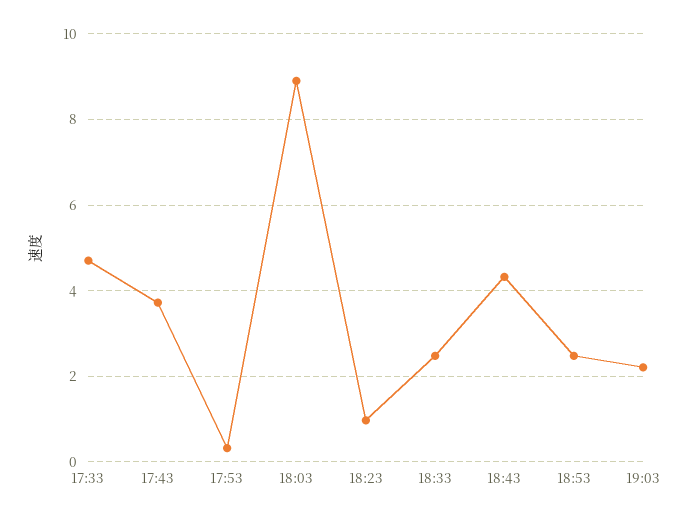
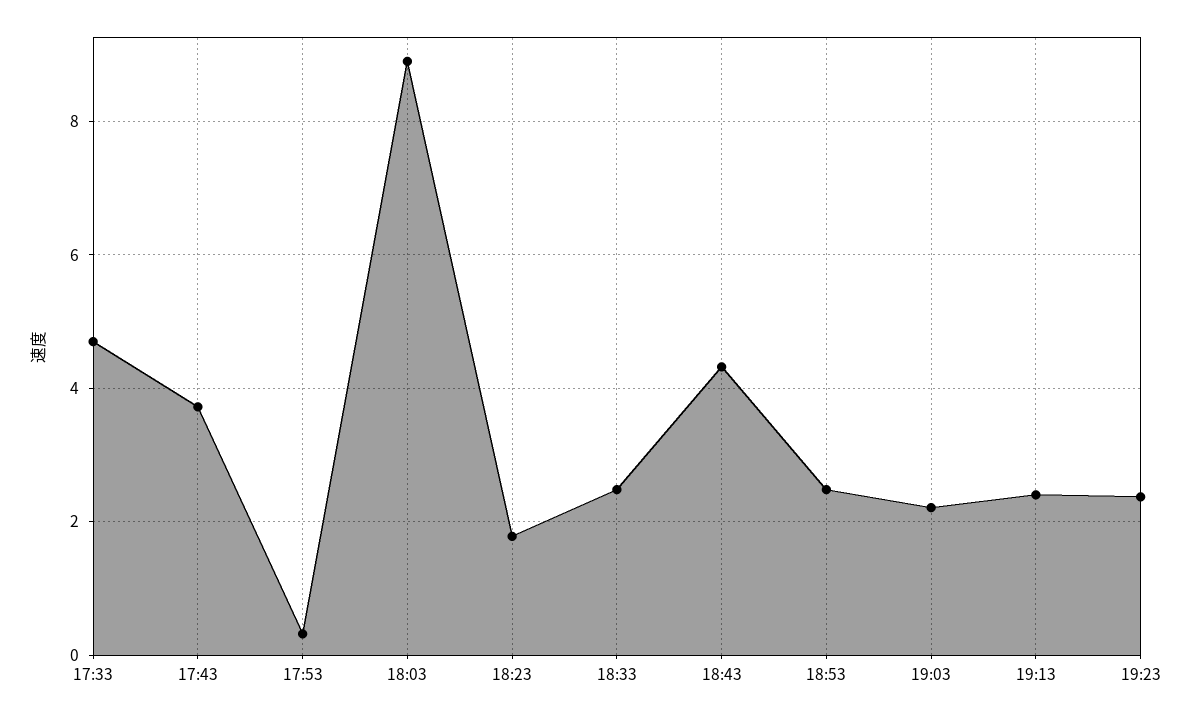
18:23: 1 -> 1.8
19:13: none -> 2.4
19:23: none -> 2.4

